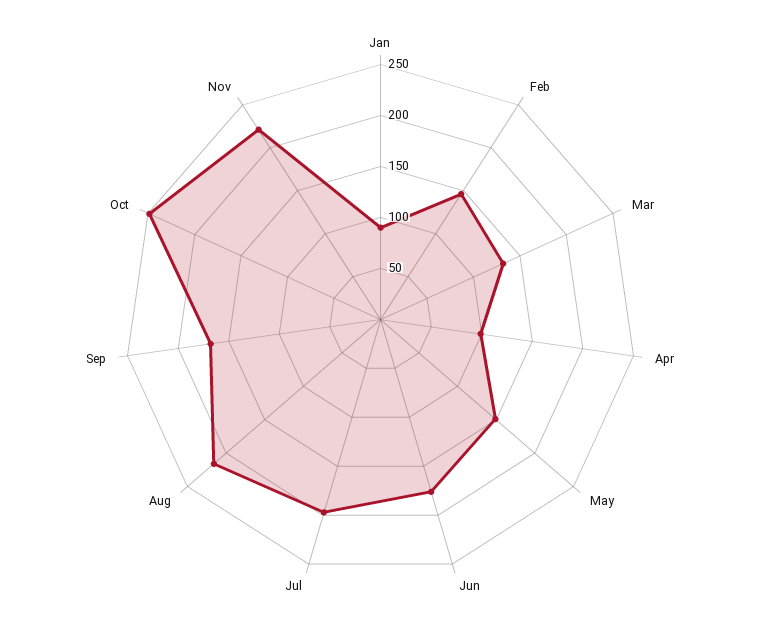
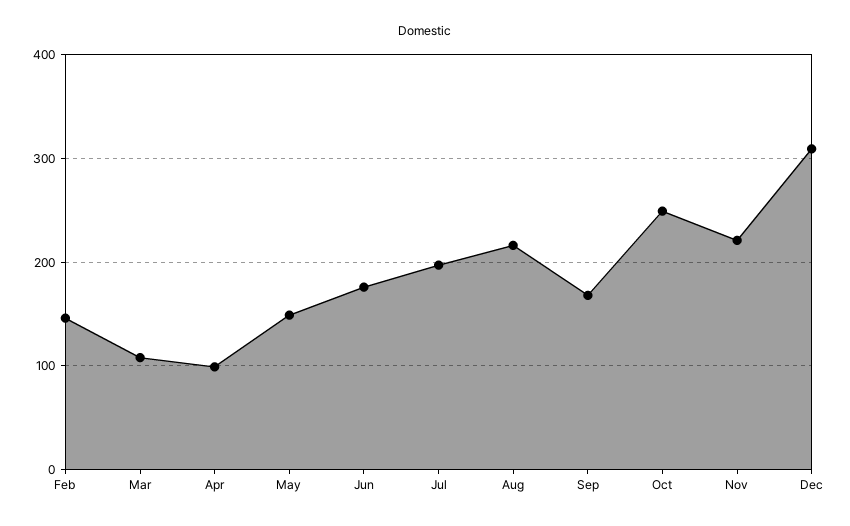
Jan: 90 -> none
Mar: 130 -> 110
Dec: none -> 310

